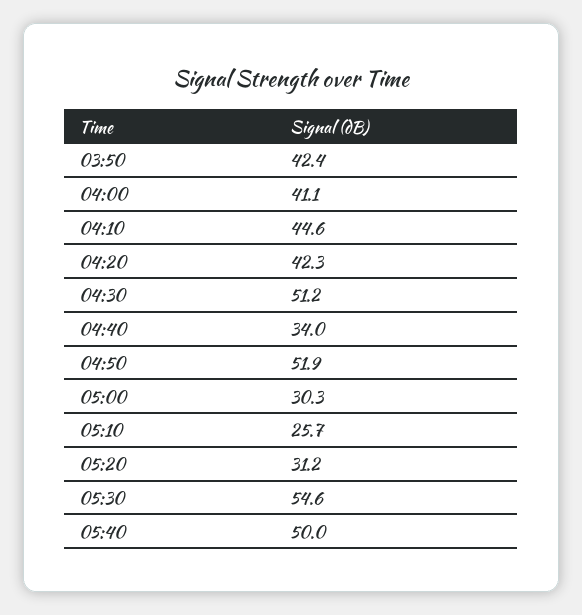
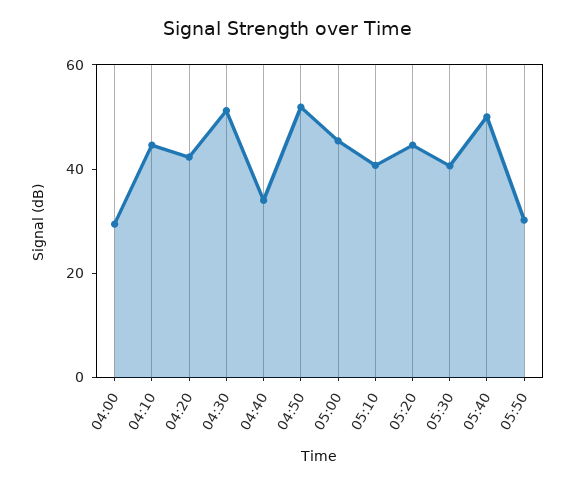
03:50: 42.4 -> none
04:00: 41.1 -> 30
05:00: 30.3 -> 45
05:10: 25.7 -> 40
05:20: 31.2 -> 45
05:30: 54.6 -> 40
05:50: none -> 30

